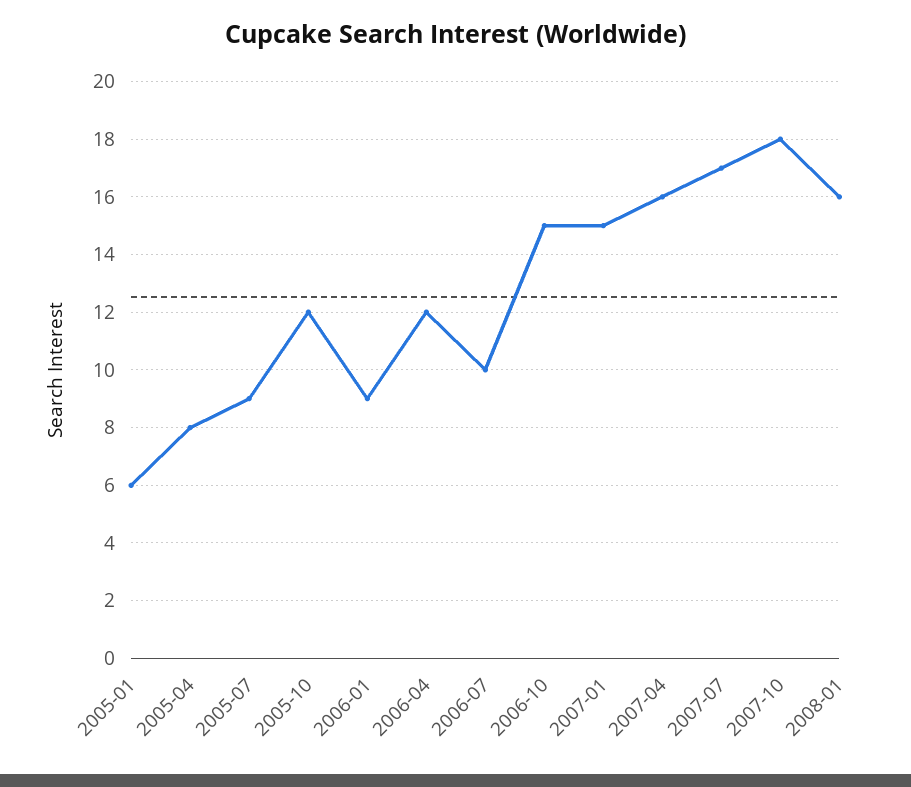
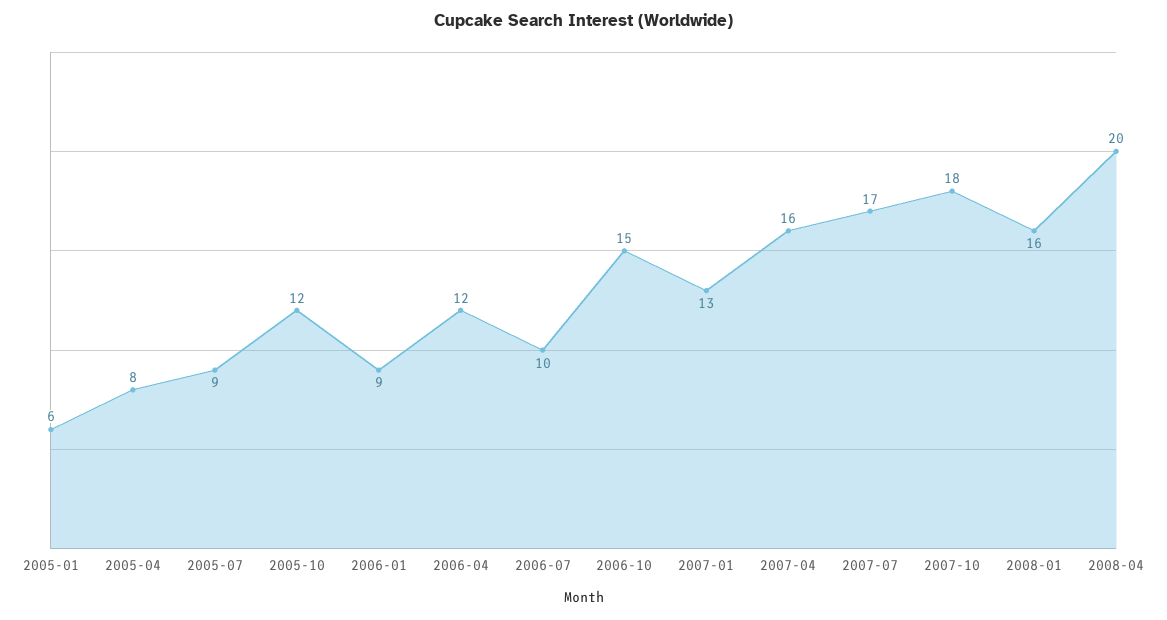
2007-01: 15 -> 13
2008-04: none -> 20

